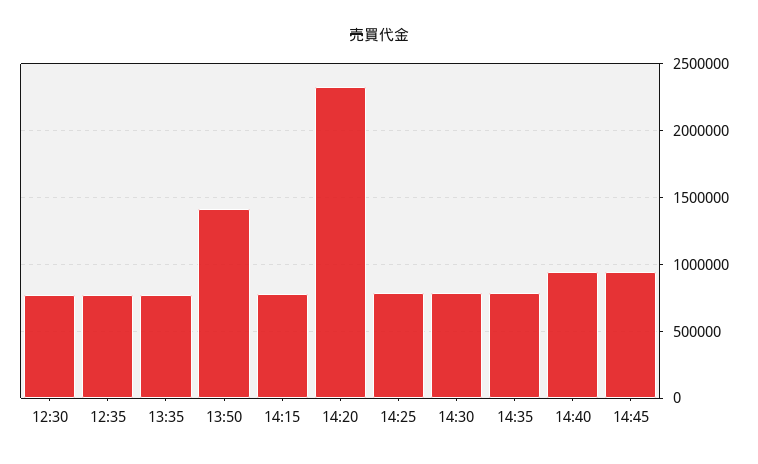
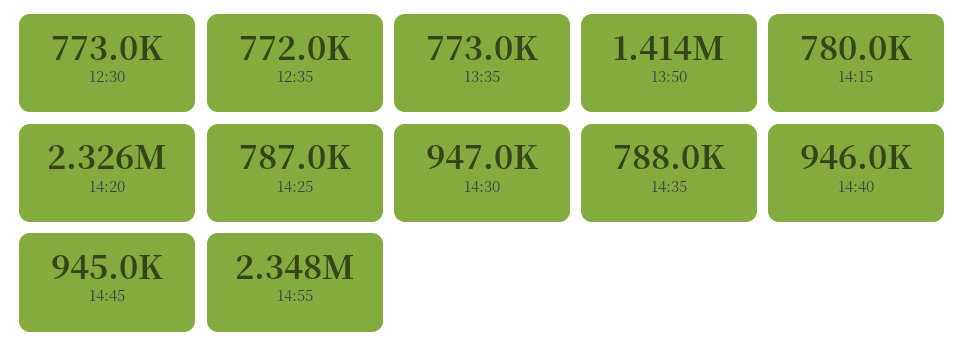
14:30: 800000 -> 947000
14:55: none -> 2348000

